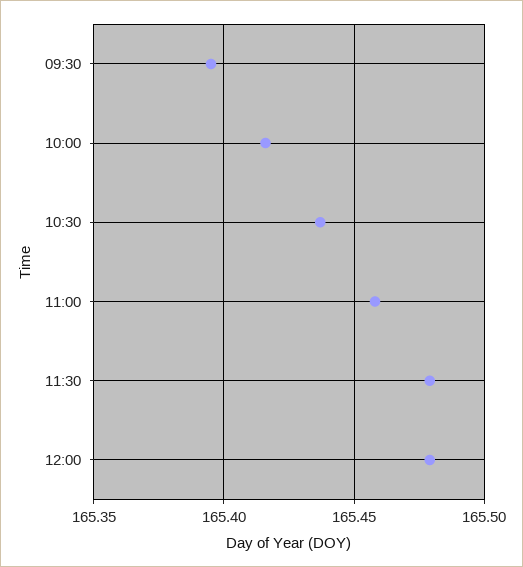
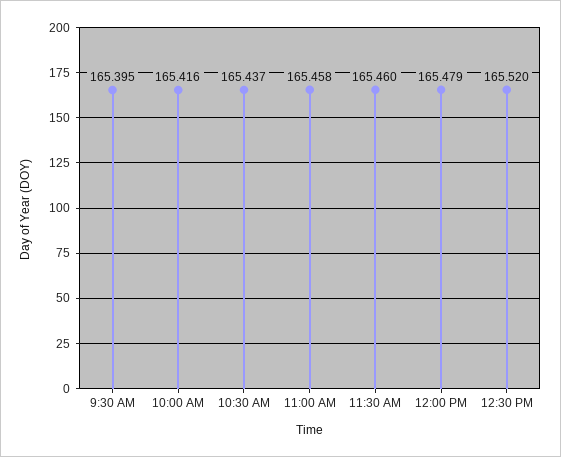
11:30: 165.48 -> 165.46
12:30 PM: none -> 165.52

